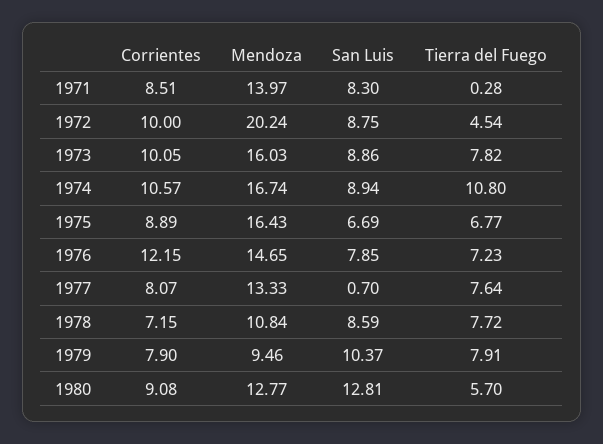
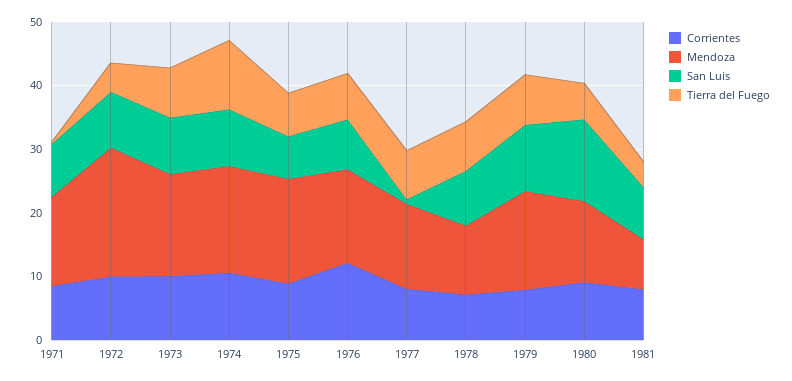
Mendoza, 1979: 9.46 -> 16
Corrientes, 1981: none -> 8
Mendoza, 1981: none -> 8
San Luis, 1981: none -> 8
Tierra del Fuego, 1981: none -> 4

